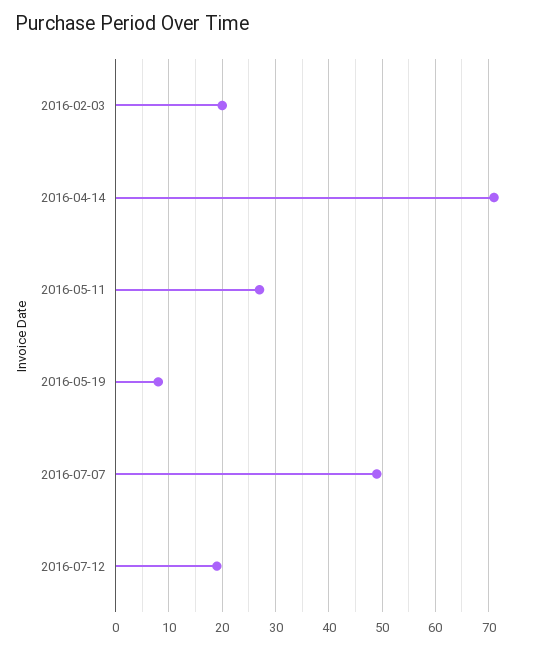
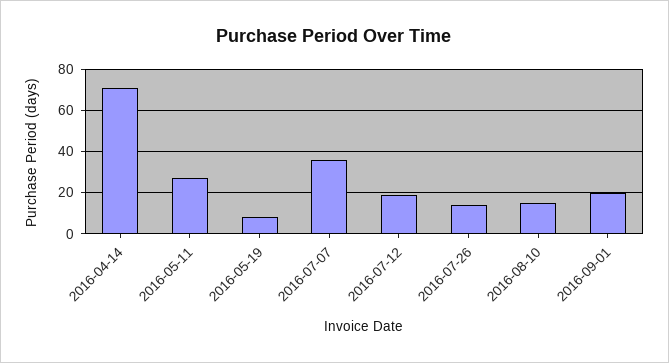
2016-02-03: 20 -> none
2016-07-07: 50 -> 35
2016-07-26: none -> 15
2016-08-10: none -> 15
2016-09-01: none -> 20

